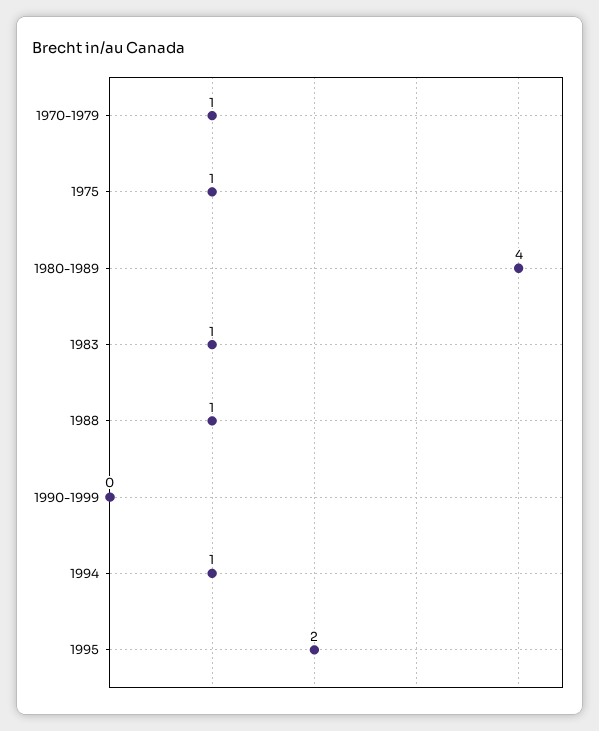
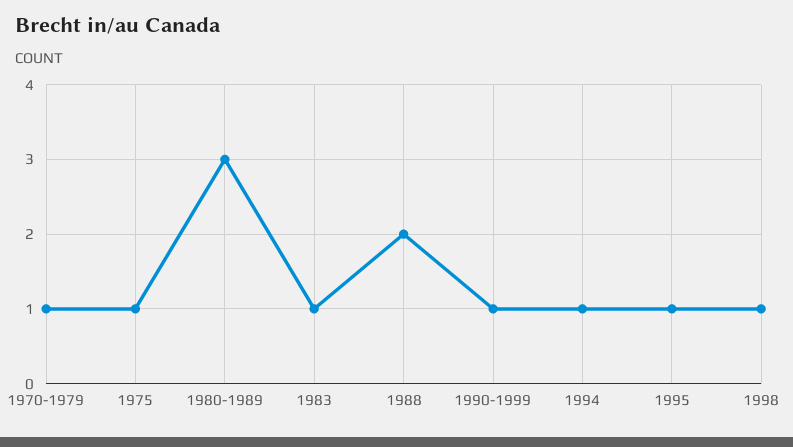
1980-1989: 4 -> 3
1988: 1 -> 2
1990-1999: 0 -> 1
1995: 2 -> 1
1998: none -> 1

